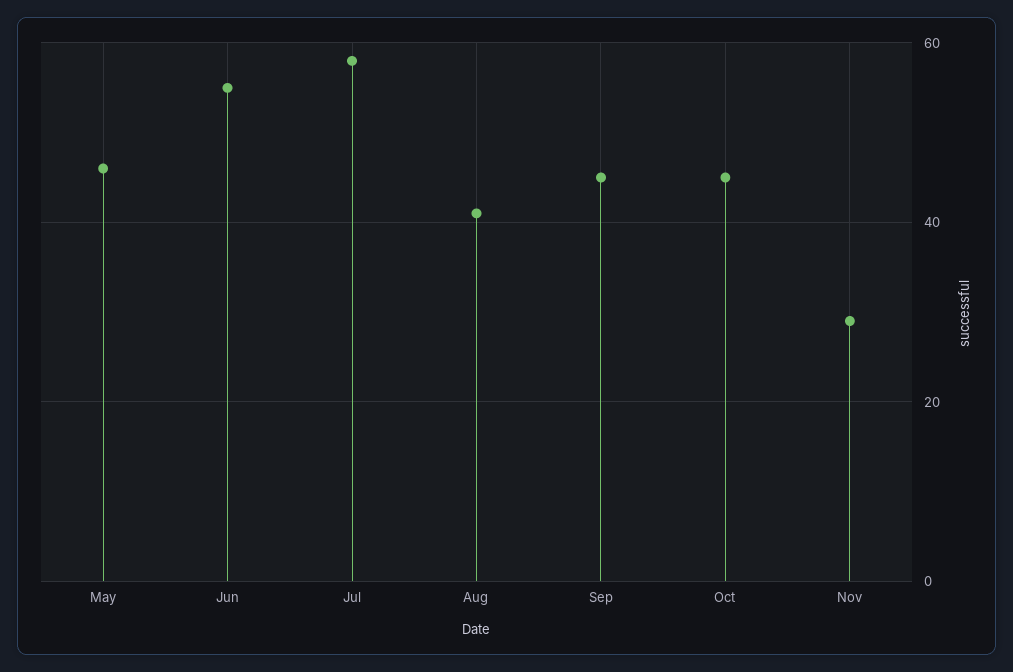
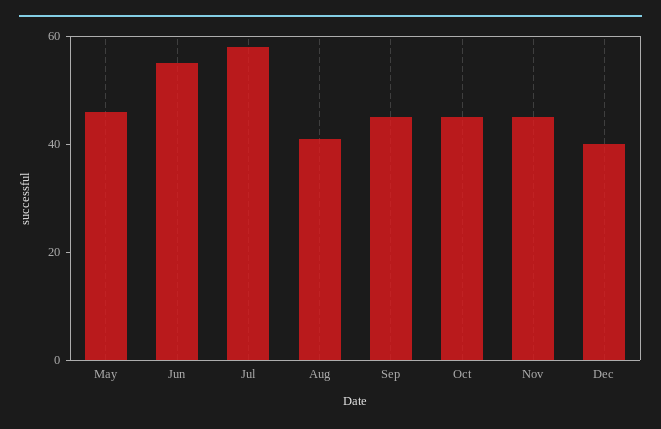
Nov: 30 -> 45
Dec: none -> 40

